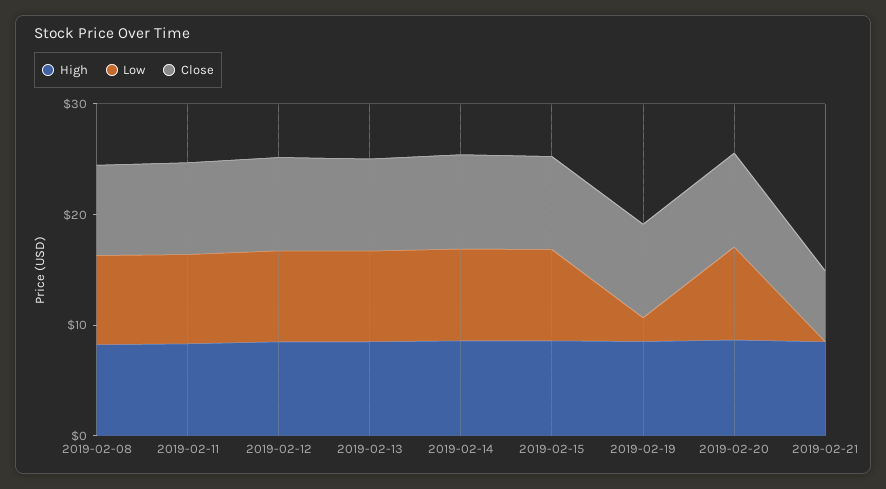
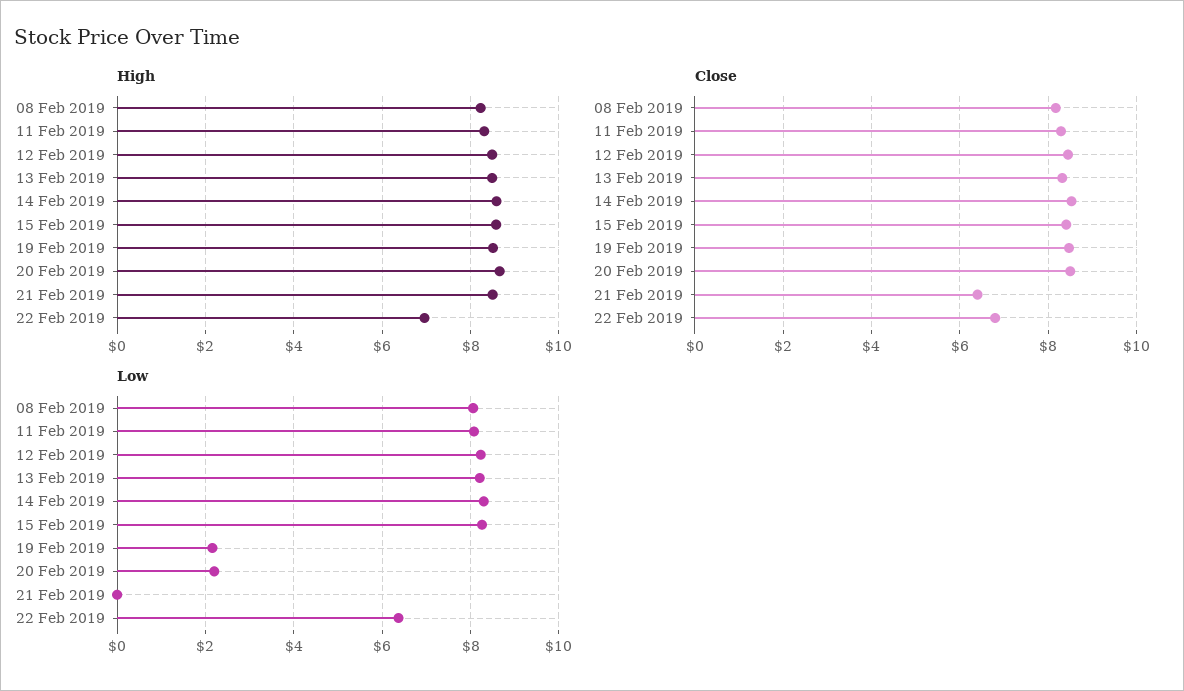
Low, 2019-02-20: 8 -> 2.2
High, 22 Feb 2019: none -> 7
Close, 22 Feb 2019: none -> 6.8
Low, 22 Feb 2019: none -> 6.4

